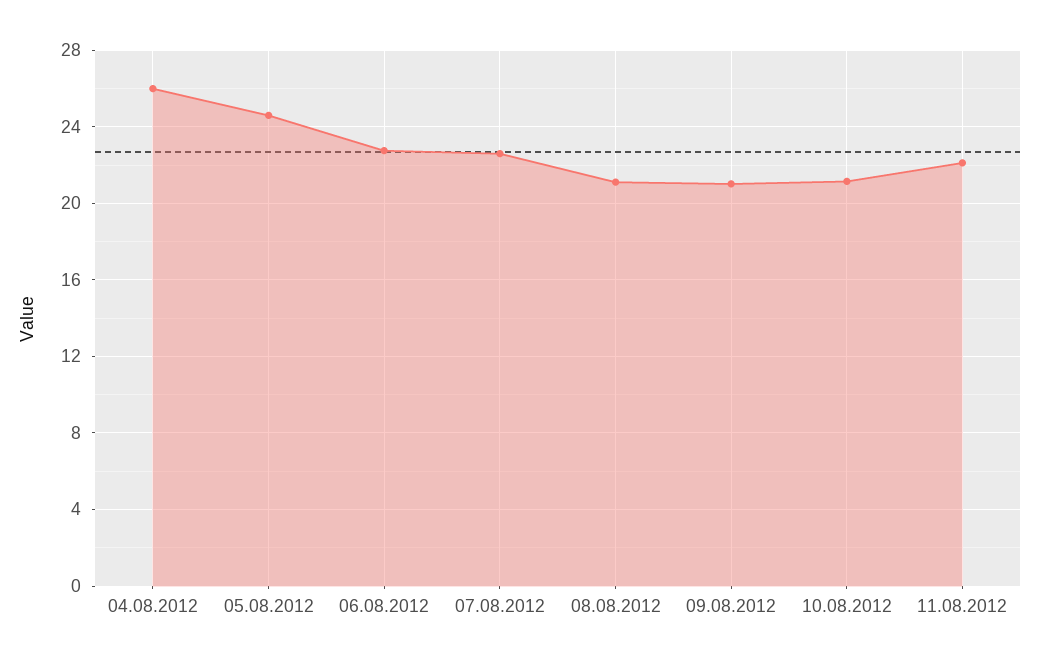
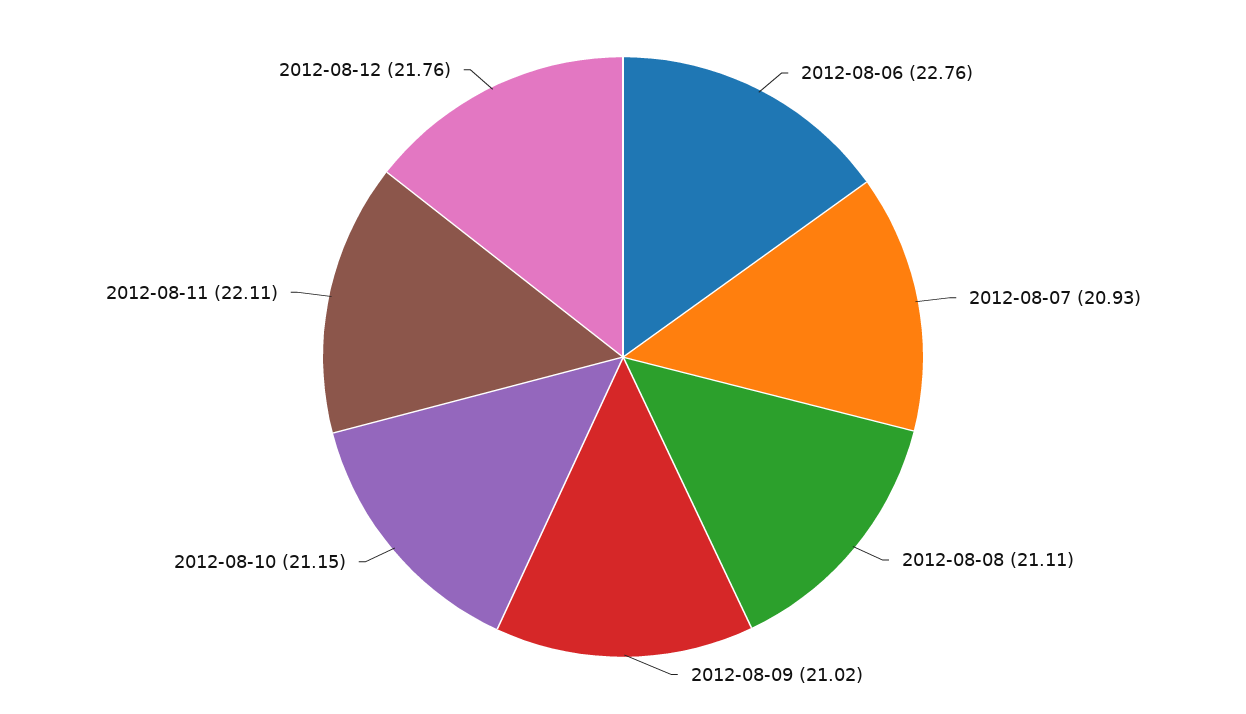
04.08.2012: 26 -> none
05.08.2012: 24.5 -> none
07.08.2012: 22.5 -> 20.93
2012-08-12: none -> 21.76

